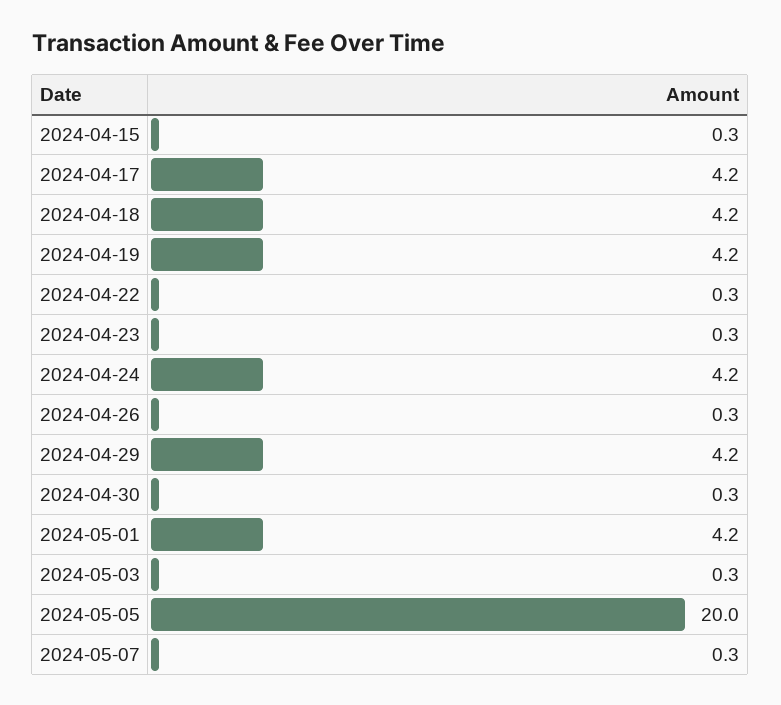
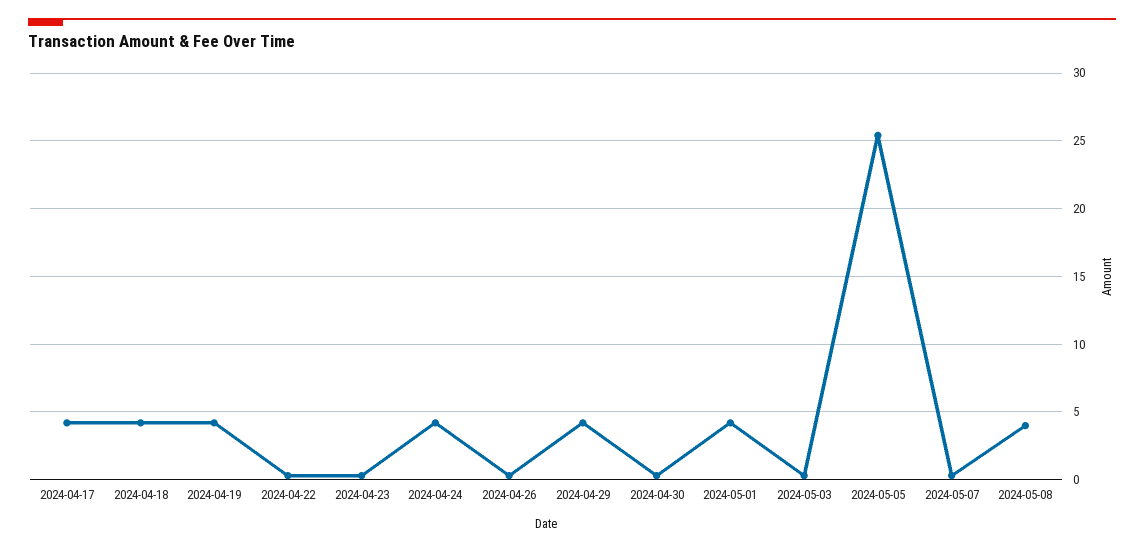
2024-04-15: 0.3 -> none
2024-05-05: 20 -> 25.5
2024-05-08: none -> 4

